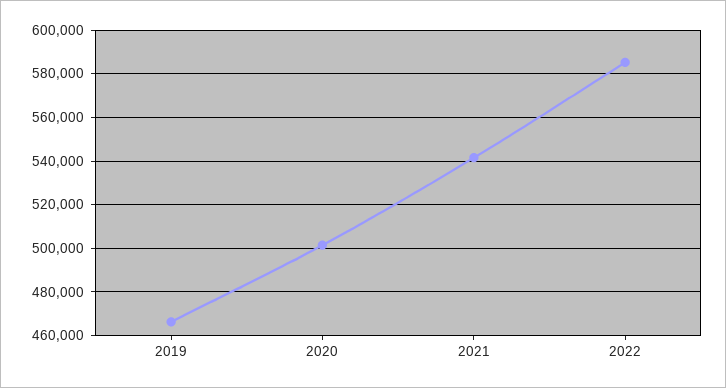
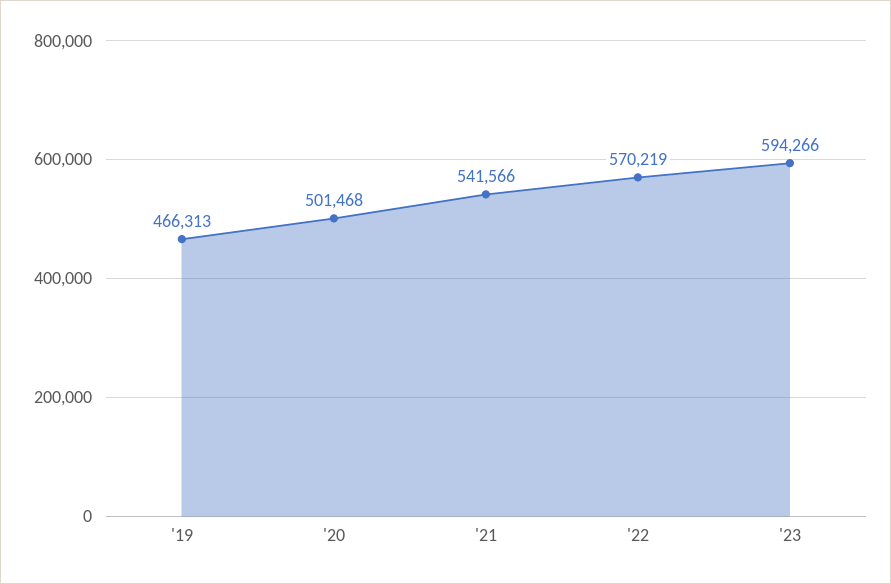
2022: 585000 -> 570219
'23: none -> 594266

